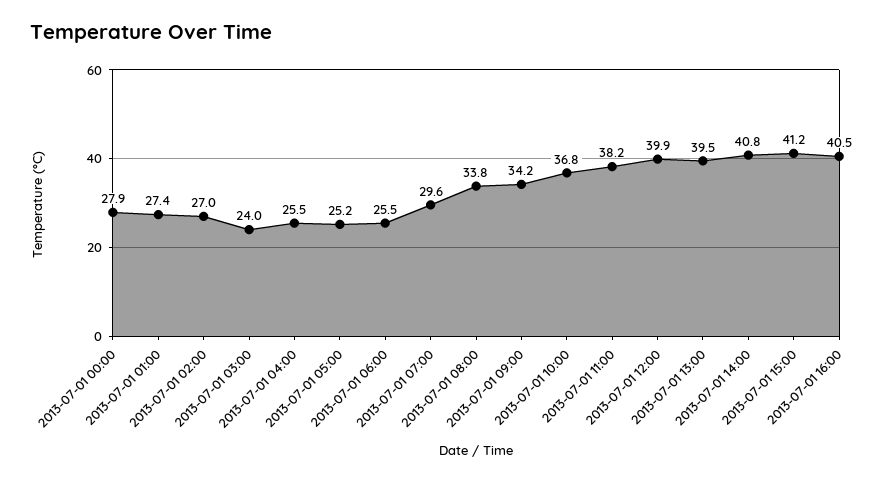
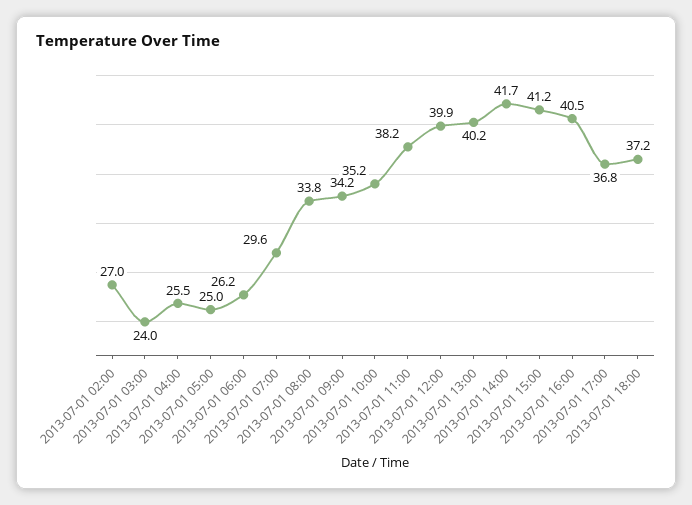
2013-07-01 00:00: 27.9 -> none
2013-07-01 01:00: 27.4 -> none
2013-07-01 05:00: 25.2 -> 25
2013-07-01 06:00: 25.5 -> 26.2
2013-07-01 10:00: 36.8 -> 35.2
2013-07-01 13:00: 39.5 -> 40.2
2013-07-01 14:00: 40.8 -> 41.7
2013-07-01 17:00: none -> 36.8
2013-07-01 18:00: none -> 37.2

